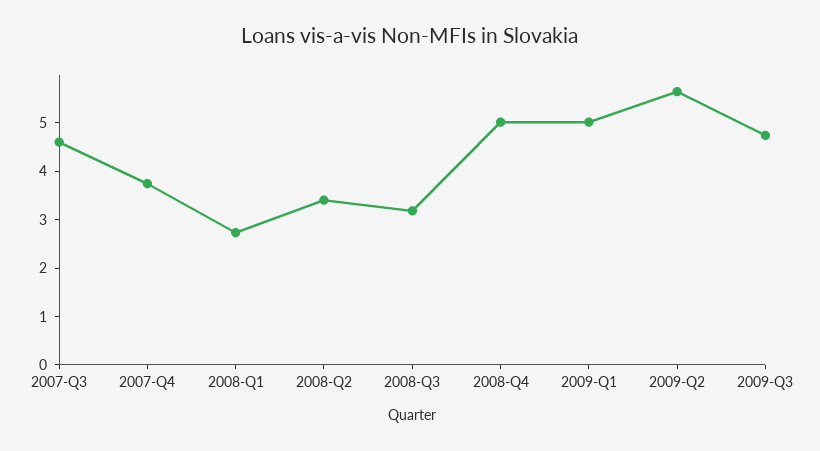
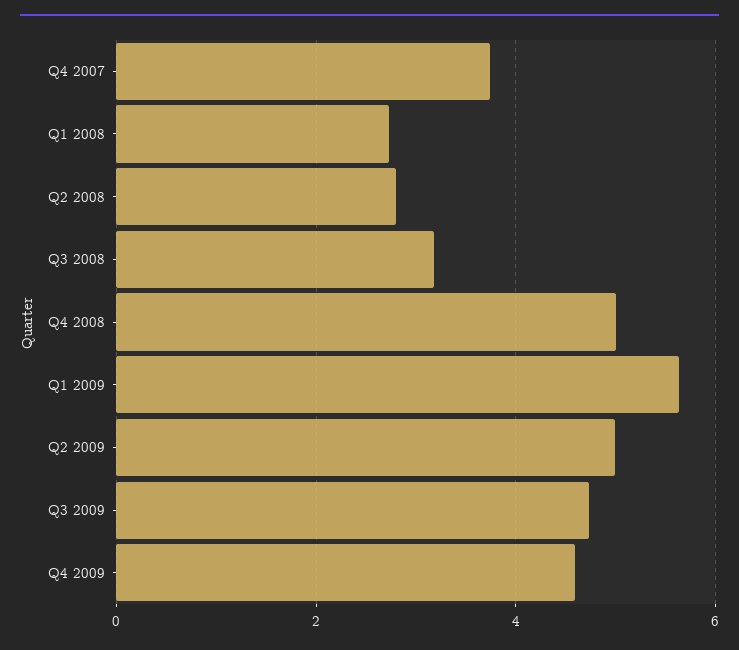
2007-Q3: 4.6 -> none
2008-Q2: 3.4 -> 2.8
2009-Q1: 5 -> 5.6
2009-Q2: 5.6 -> 5
Q4 2009: none -> 4.6

